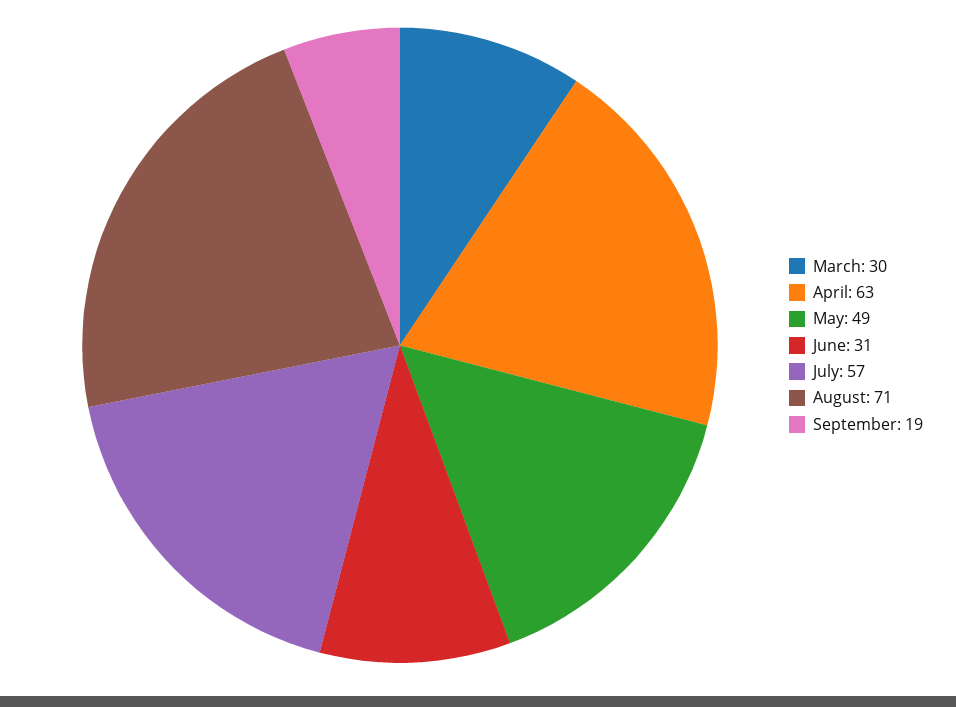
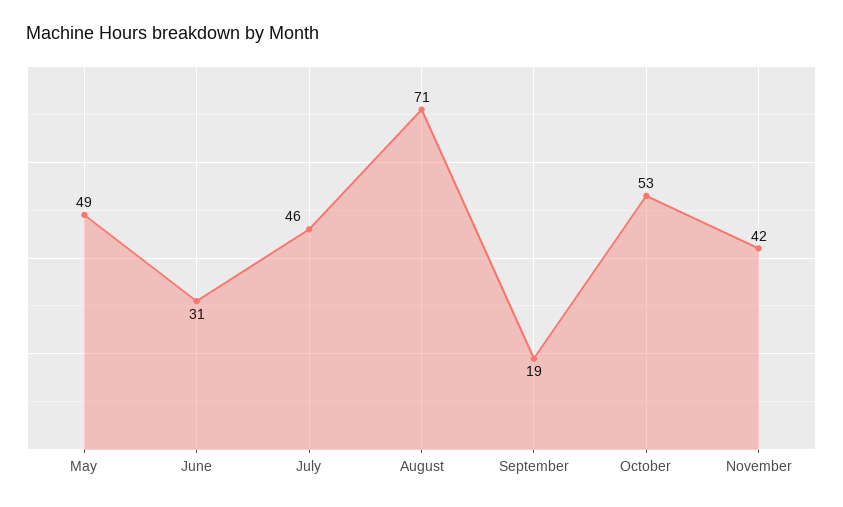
March: 30 -> none
April: 63 -> none
July: 57 -> 46
October: none -> 53
November: none -> 42

